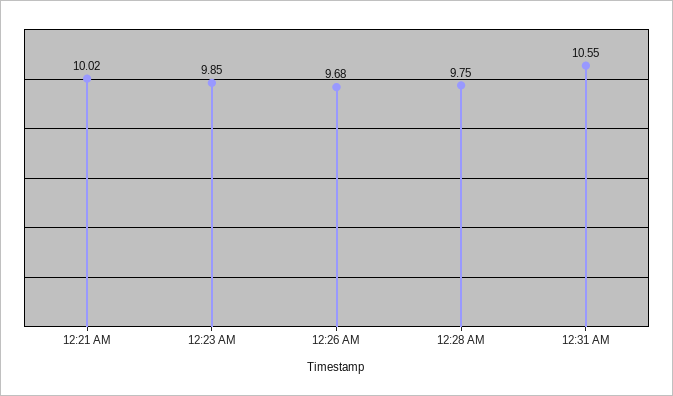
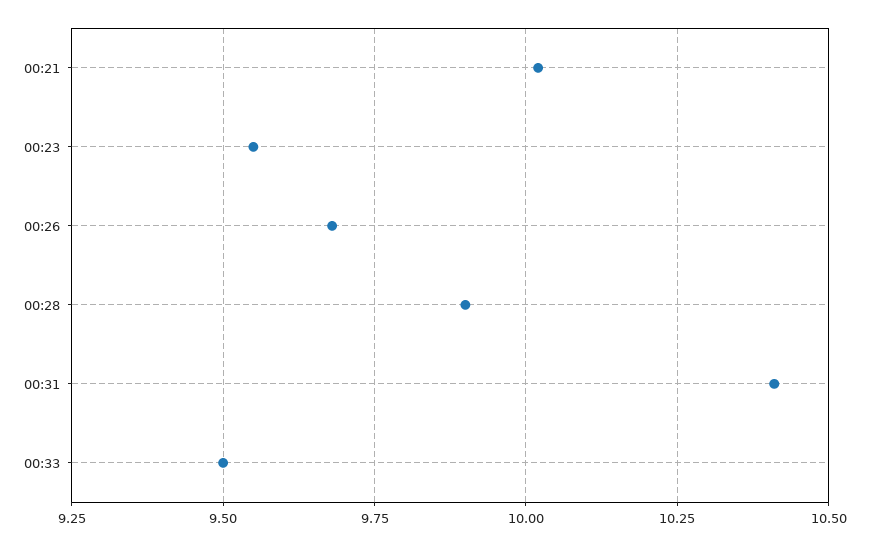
12:23 AM: 9.85 -> 9.55
12:28 AM: 9.75 -> 9.9
12:31 AM: 10.55 -> 10.4
00:33: none -> 9.5

